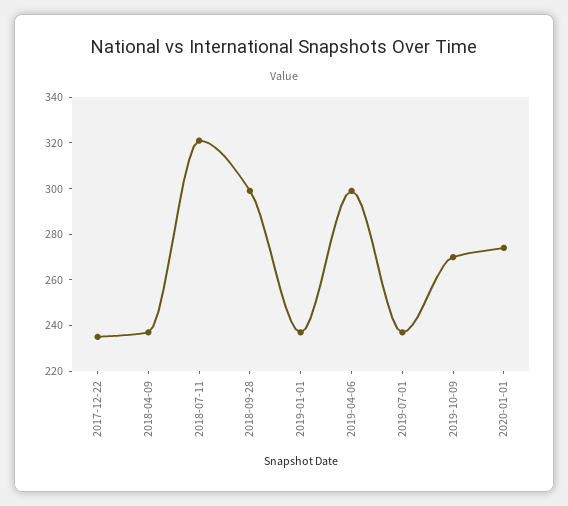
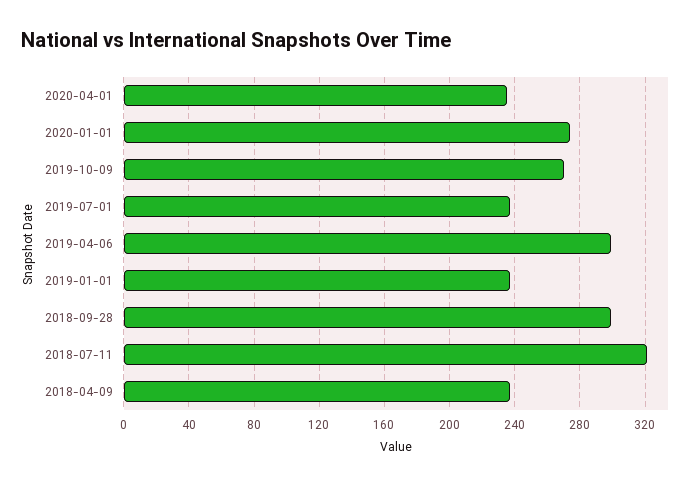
2017-12-22: 235 -> none
2020-04-01: none -> 235

